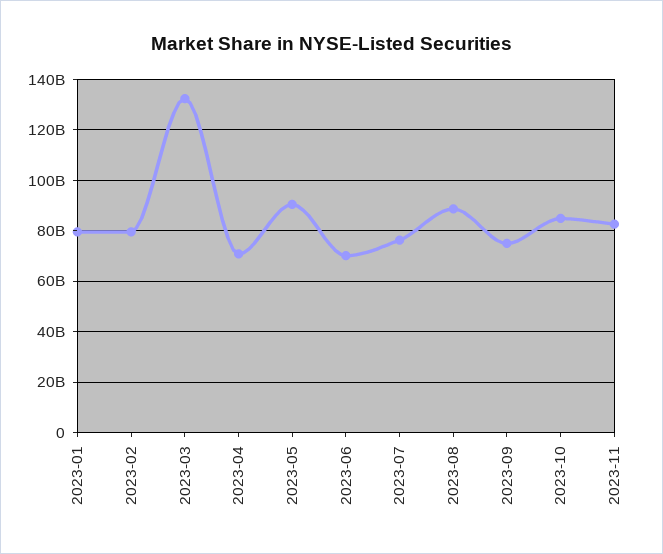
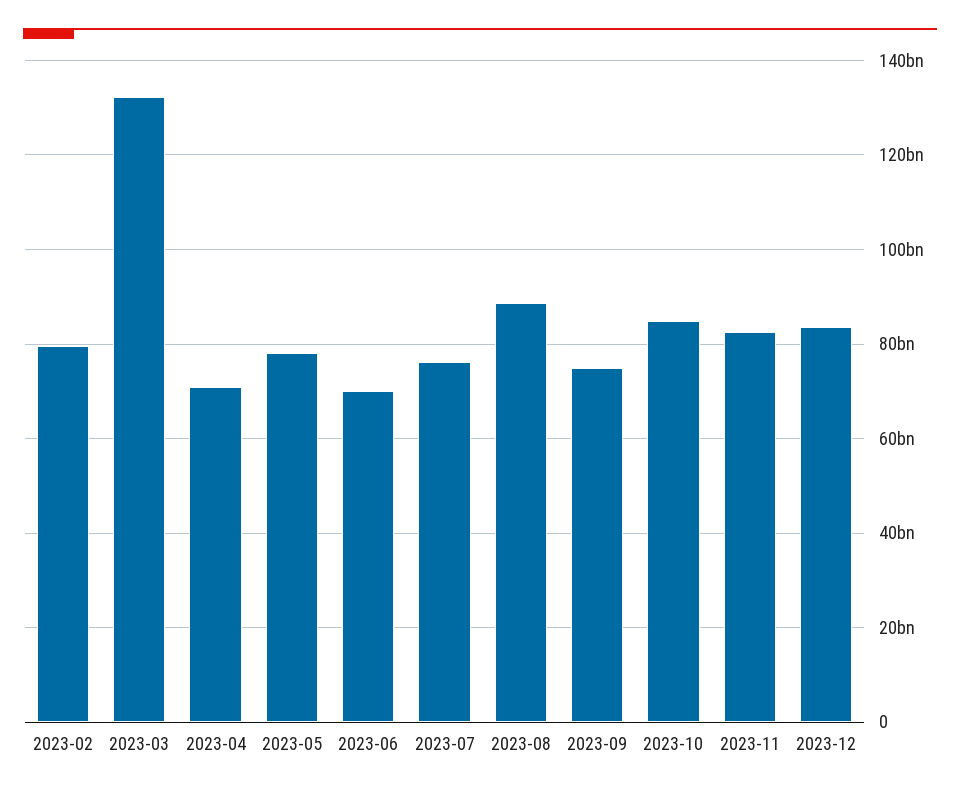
2023-01: 80000000000 -> none
2023-05: 90000000000 -> 78000000000
2023-12: none -> 84000000000

